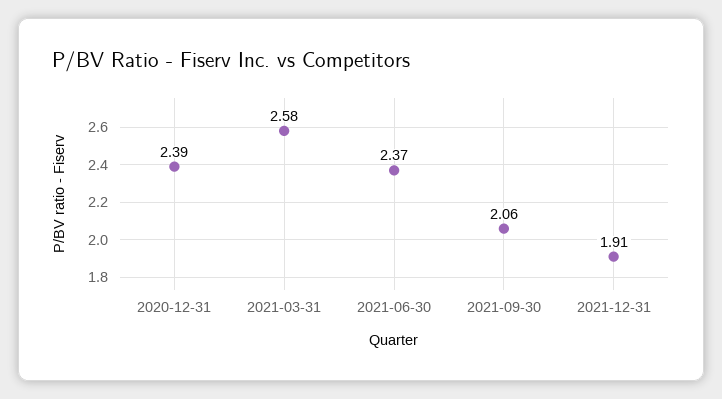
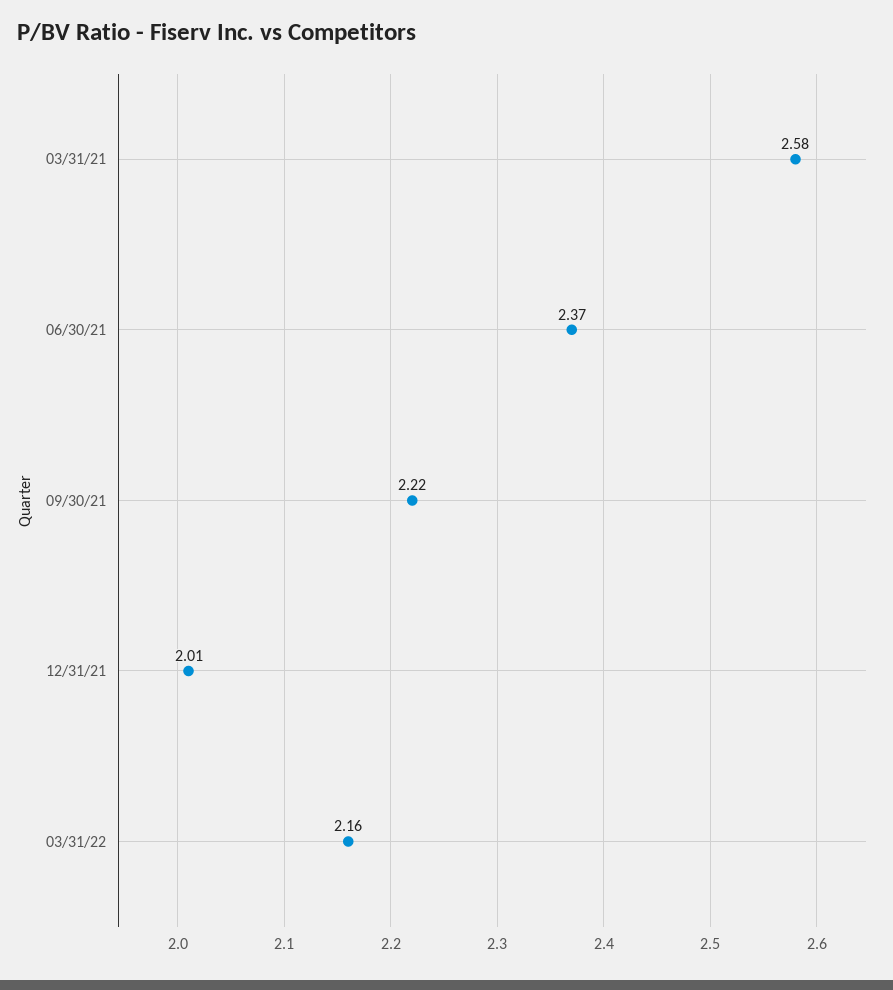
2020-12-31: 2.39 -> none
2021-09-30: 2.06 -> 2.22
2021-12-31: 1.91 -> 2.01
03/31/22: none -> 2.16

